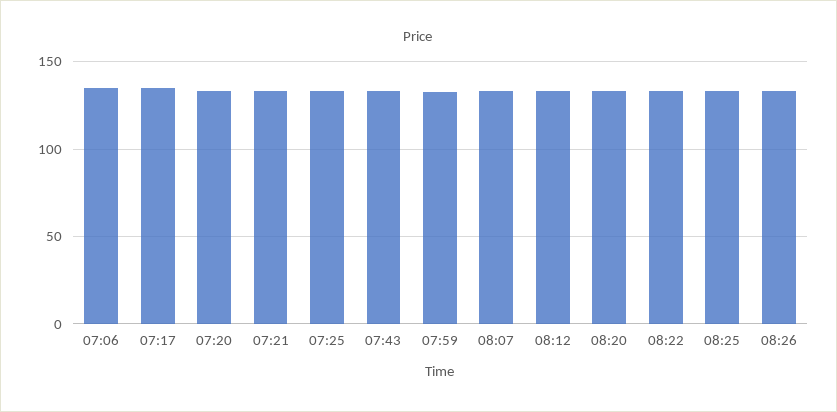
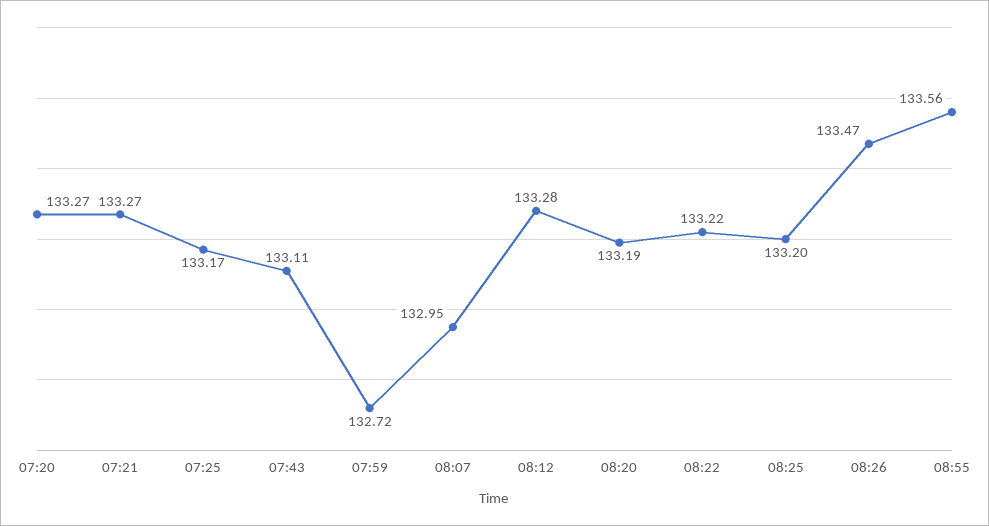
07:06: 135 -> none
07:17: 135 -> none
08:55: none -> 133.56

